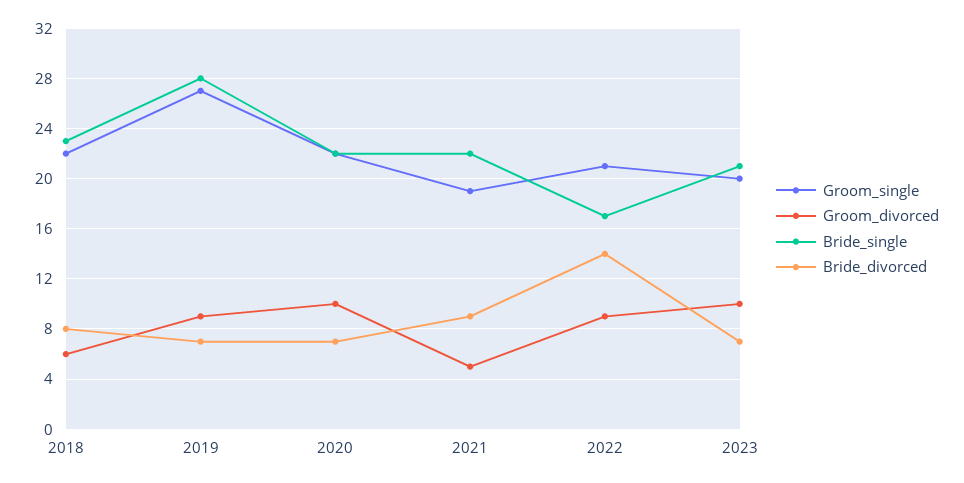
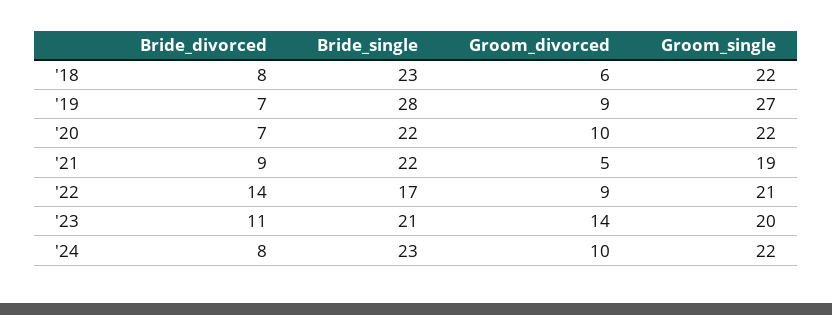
Groom_divorced, 2023: 10 -> 14
Bride_divorced, 2023: 7 -> 11
Bride_divorced, '24: none -> 8
Bride_single, '24: none -> 23
Groom_divorced, '24: none -> 10
Groom_single, '24: none -> 22

